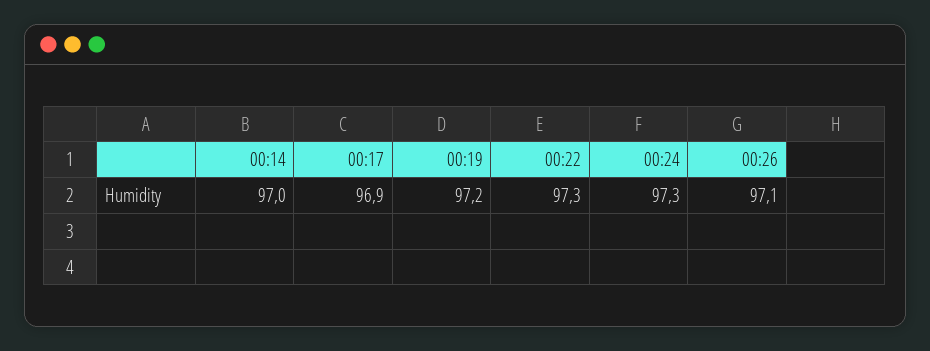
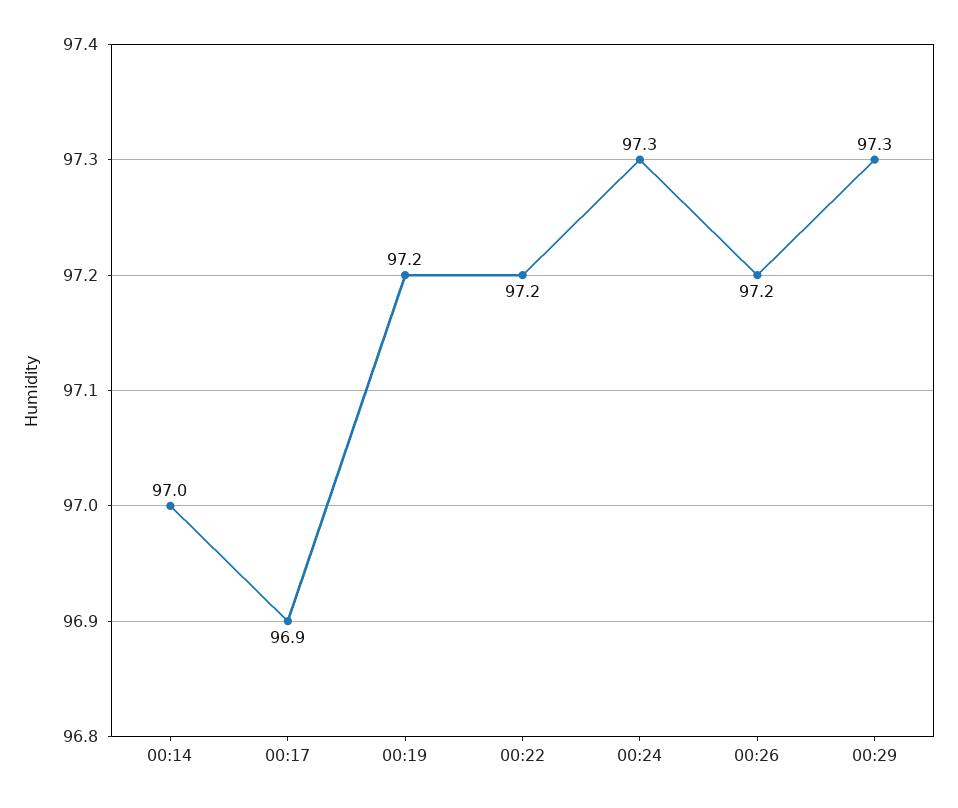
00:22: 97.3 -> 97.2
00:26: 97.1 -> 97.2
00:29: none -> 97.3

